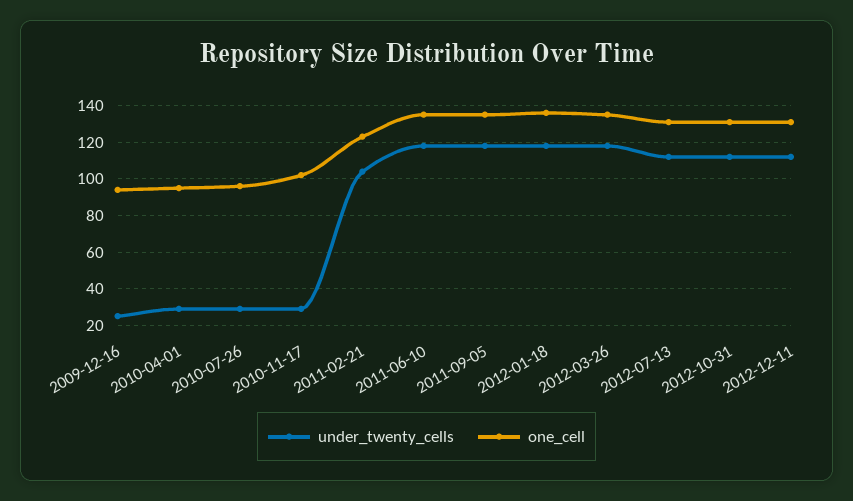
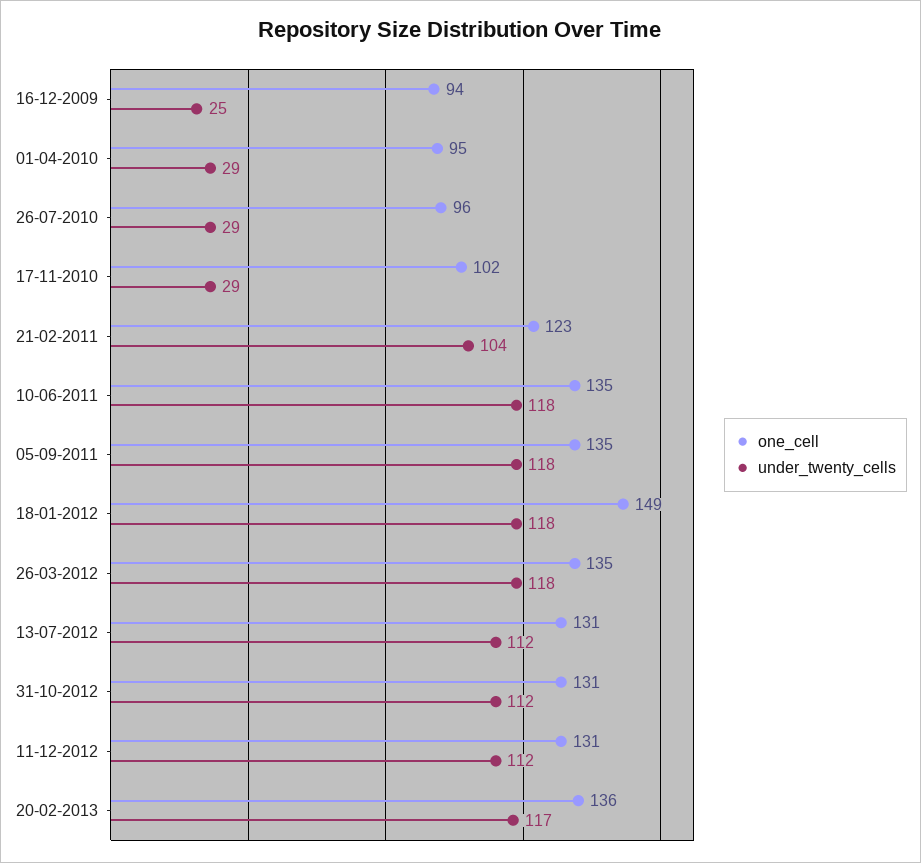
one_cell, 2012-01-18: 135 -> 149
one_cell, 20-02-2013: none -> 136
under_twenty_cells, 20-02-2013: none -> 117

